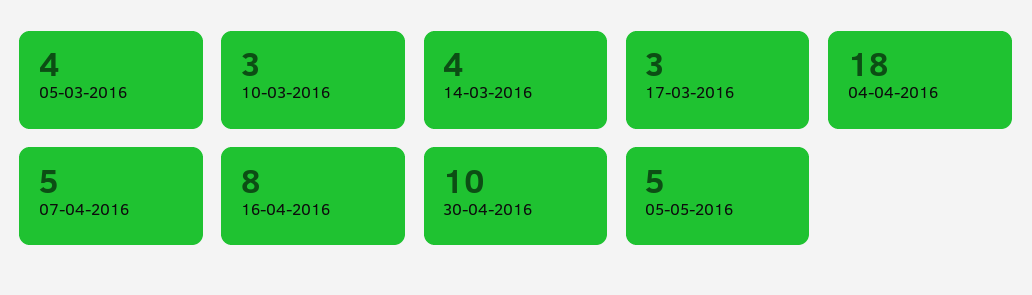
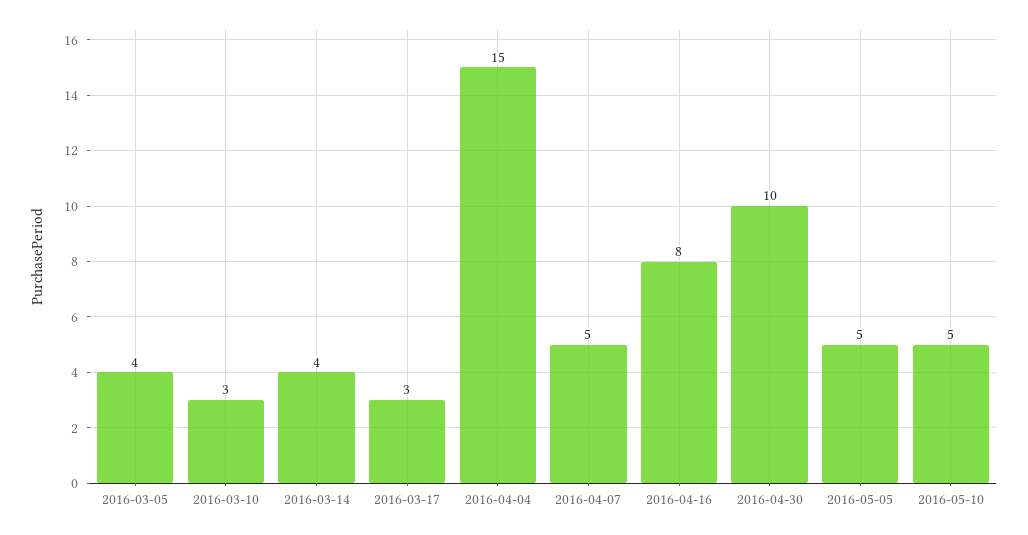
04-04-2016: 18 -> 15
2016-05-10: none -> 5

